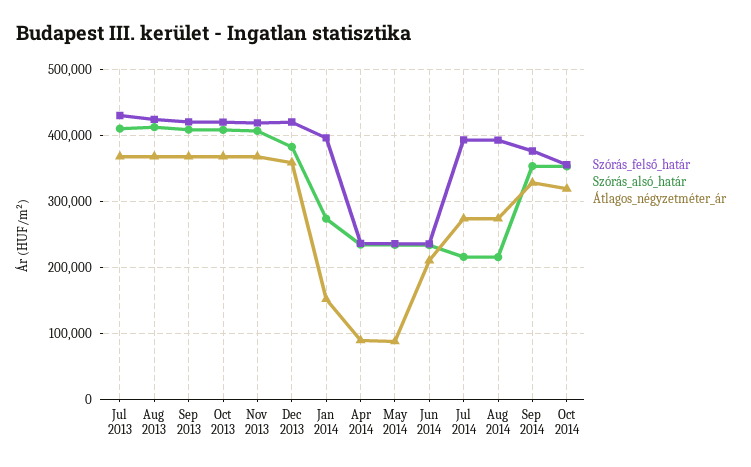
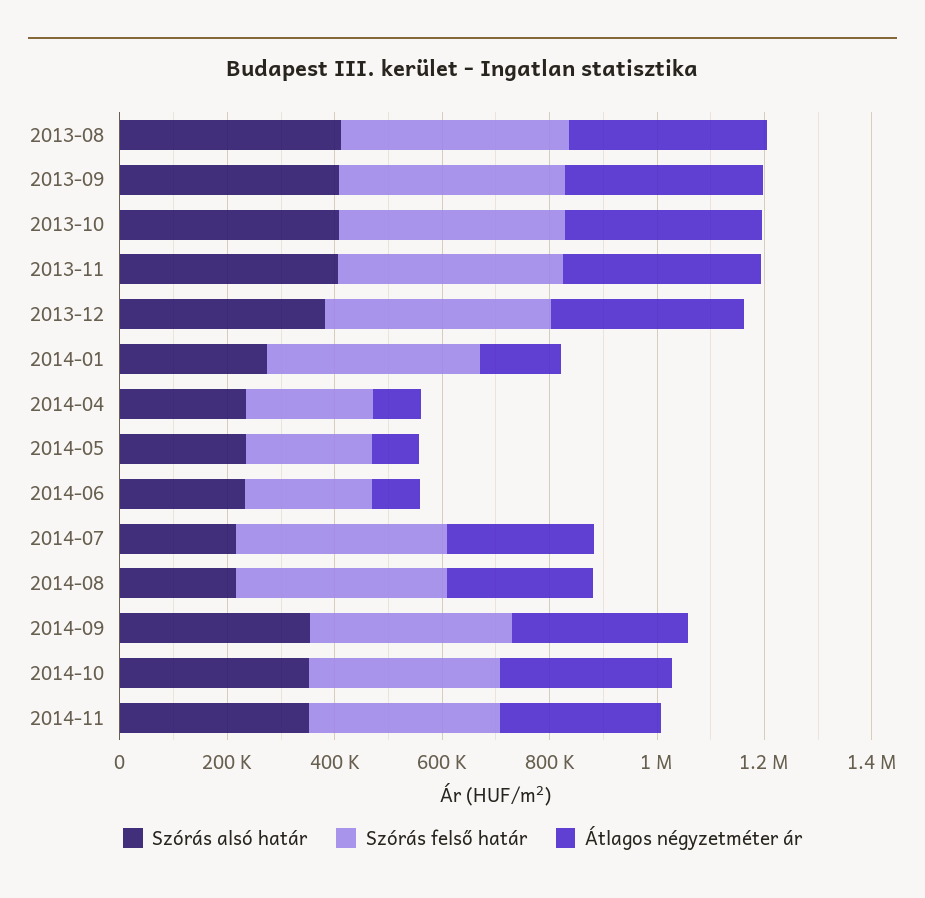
Szórás_felső_határ, Jul 2013: 430000 -> none
Szórás_alsó_határ, Jul 2013: 410000 -> none
Átlagos_négyzetméter_ár, Jul 2013: 370000 -> none
Átlagos_négyzetméter_ár, Jun 2014: 210000 -> 100000
Szórás_alsó_határ, 2014-11: none -> 350000
Szórás_felső_határ, 2014-11: none -> 350000
Átlagos_négyzetméter_ár, 2014-11: none -> 300000

